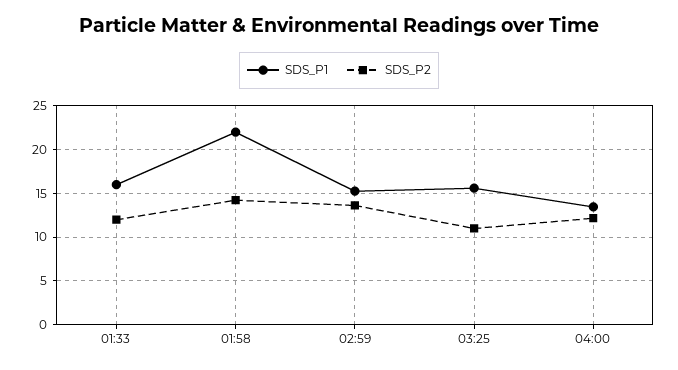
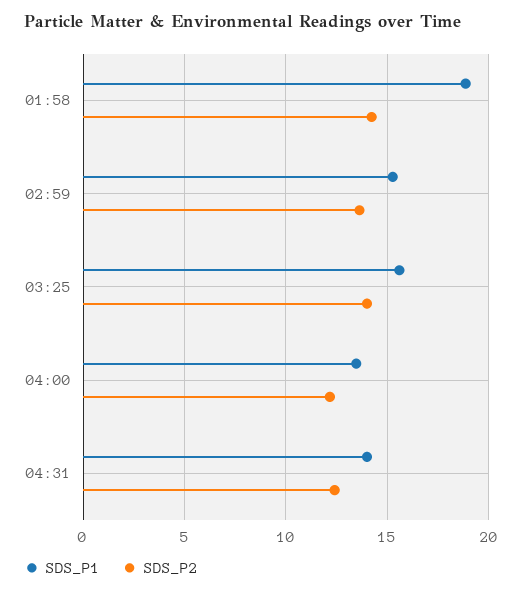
SDS_P1, 01:33: 16 -> none
SDS_P2, 01:33: 12 -> none
SDS_P1, 01:58: 22 -> 19
SDS_P2, 03:25: 11 -> 14
SDS_P1, 04:31: none -> 14
SDS_P2, 04:31: none -> 12.5

